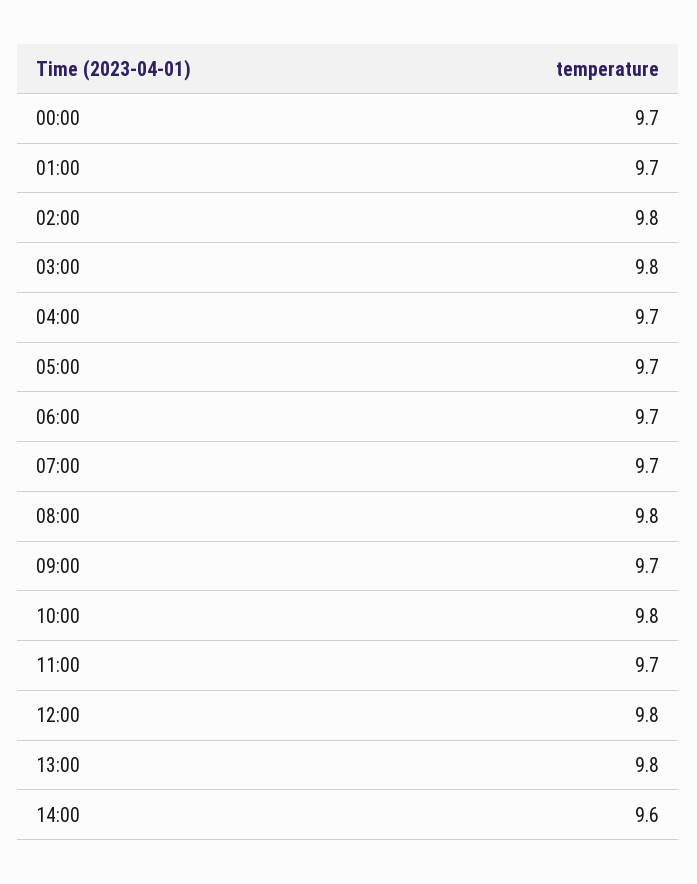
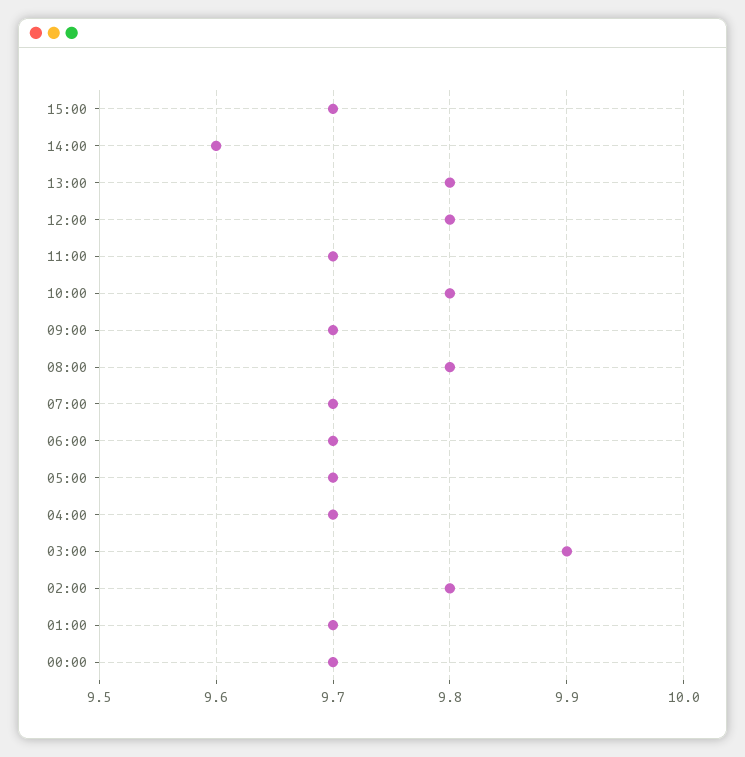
03:00: 9.8 -> 9.9
15:00: none -> 9.7

